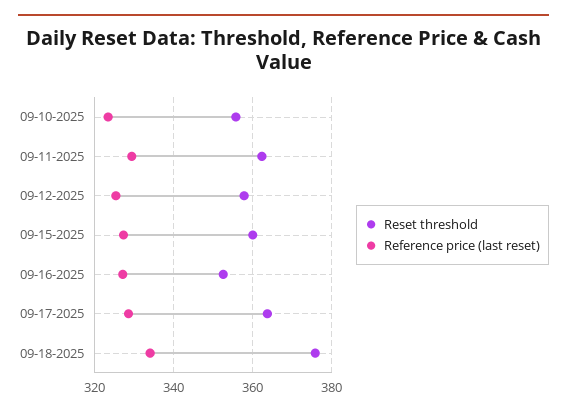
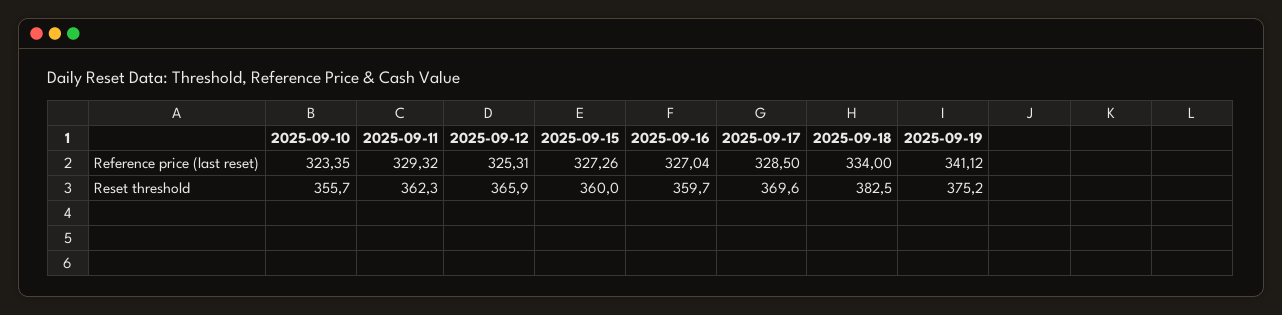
Reset threshold, 09-12-2025: 358 -> 365.9
Reset threshold, 09-16-2025: 352 -> 359.7
Reset threshold, 09-17-2025: 364 -> 369.6
Reset threshold, 09-18-2025: 376 -> 382.5
Reference price (last reset), 2025-09-19: none -> 341.12
Reset threshold, 2025-09-19: none -> 375.2

